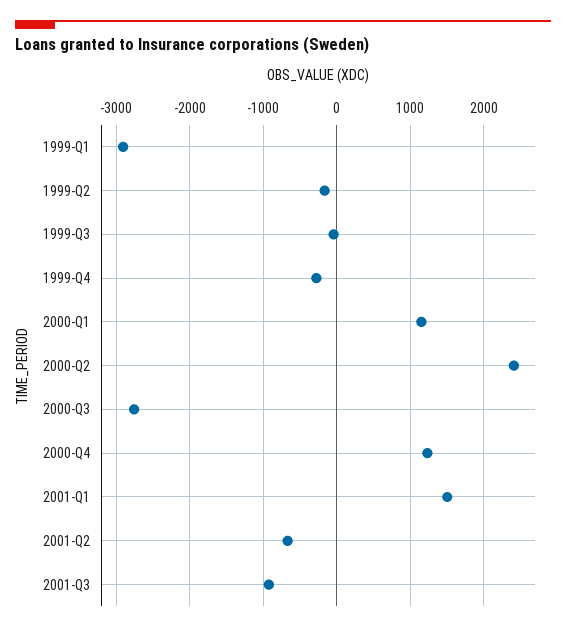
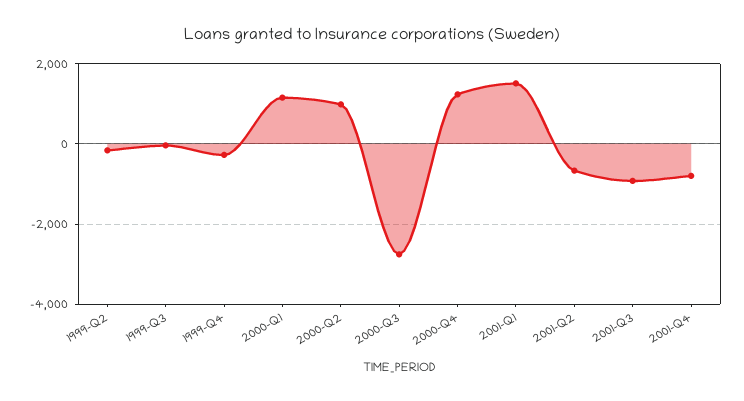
1999-Q1: -2900 -> none
2000-Q2: 2400 -> 1000
2001-Q4: none -> -800

